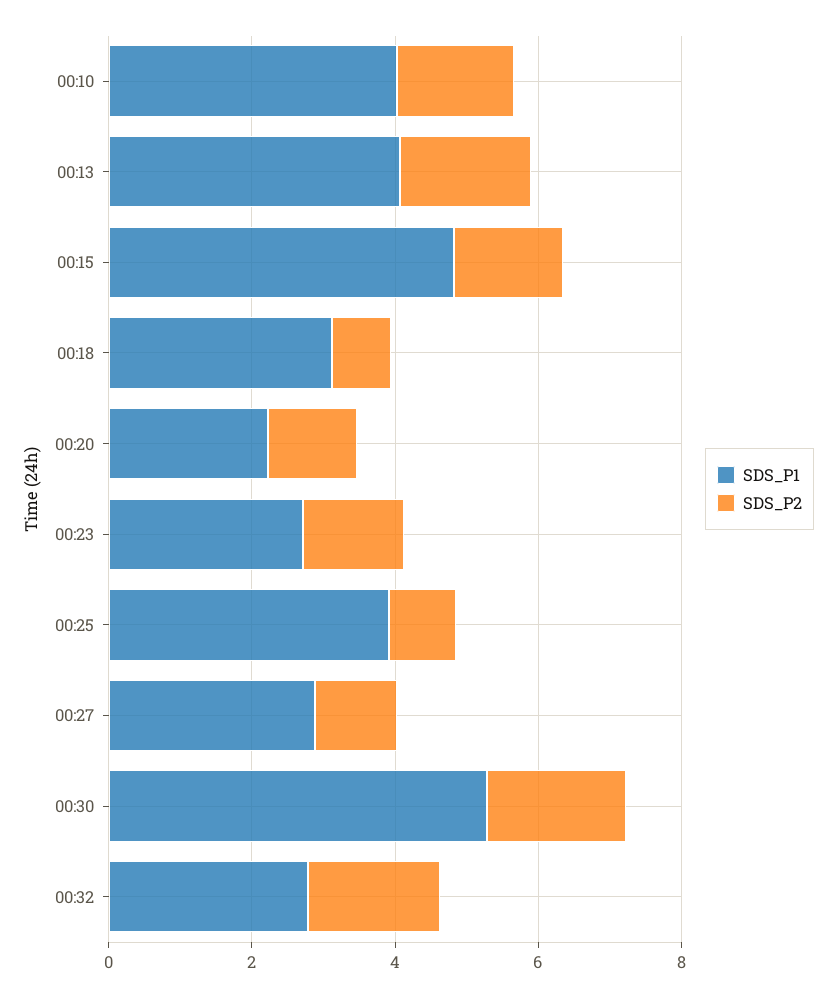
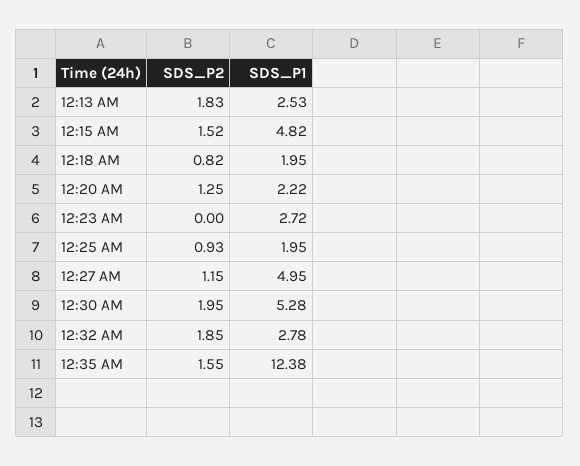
SDS_P1, 00:10: 4 -> none
SDS_P2, 00:10: 1.5 -> none
SDS_P1, 00:13: 4 -> 2.53
SDS_P1, 00:18: 3 -> 1.95
SDS_P2, 00:23: 1.5 -> 0
SDS_P1, 00:25: 4 -> 1.95
SDS_P1, 00:27: 3 -> 4.95
SDS_P2, 12:35 AM: none -> 1.55
SDS_P1, 12:35 AM: none -> 12.38

